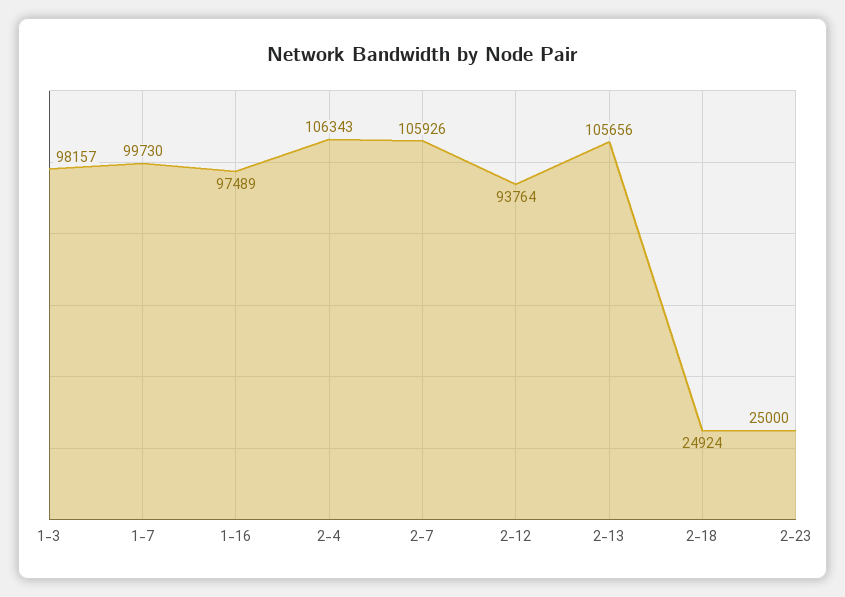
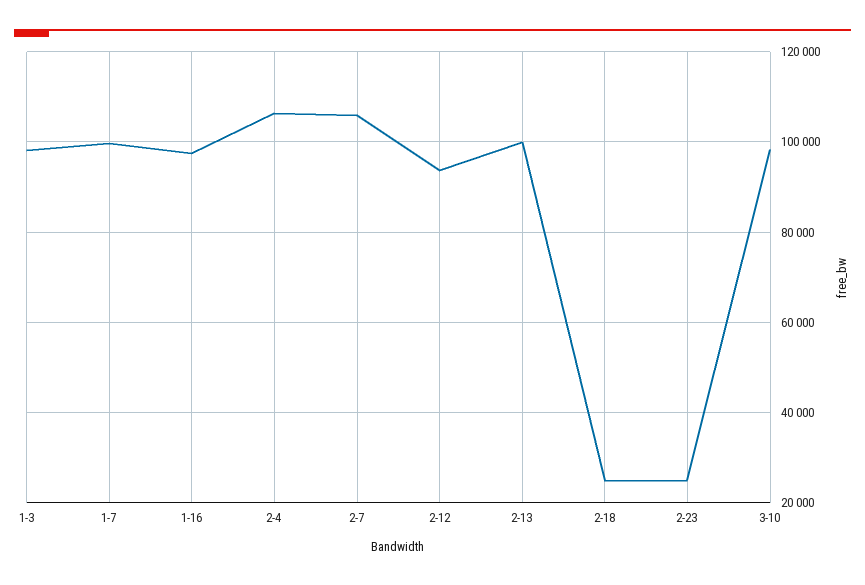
2-13: 105656 -> 100000
3-10: none -> 98000

